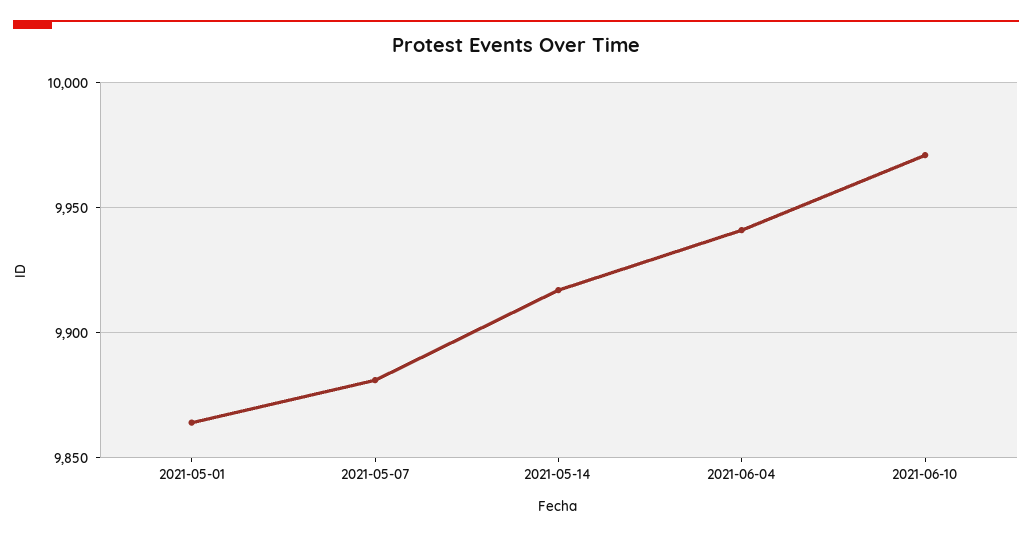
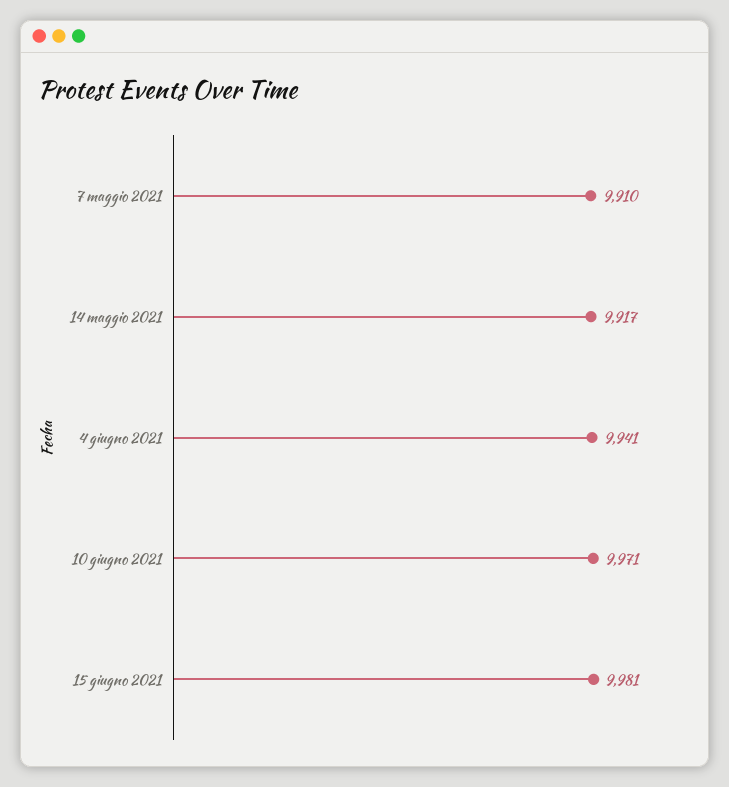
2021-05-01: 9865 -> none
2021-05-07: 9880 -> 9910
15 giugno 2021: none -> 9981

